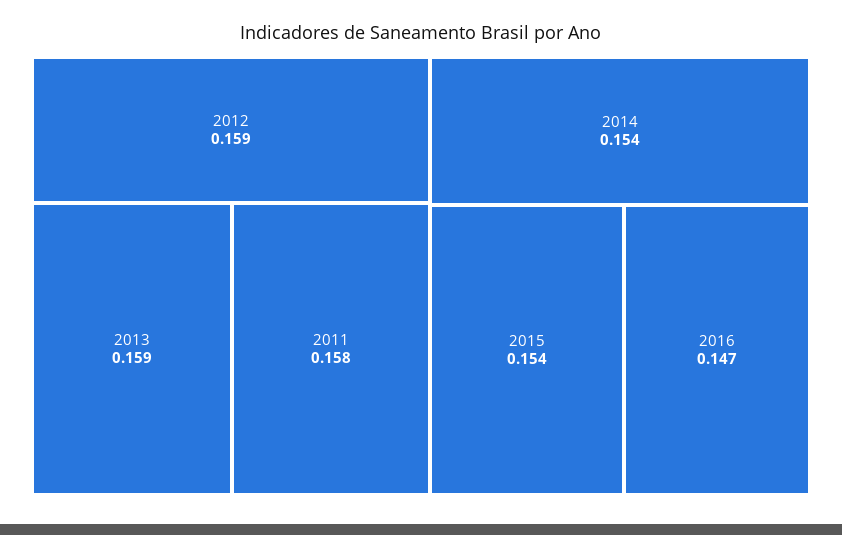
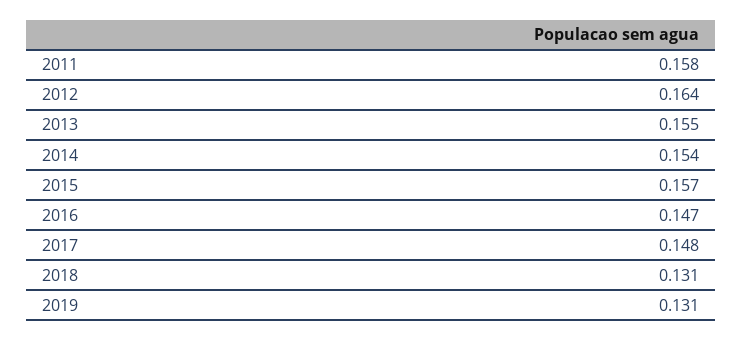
2012: 0.159 -> 0.164
2013: 0.159 -> 0.155
2015: 0.154 -> 0.157
2017: none -> 0.148
2018: none -> 0.131
2019: none -> 0.131

